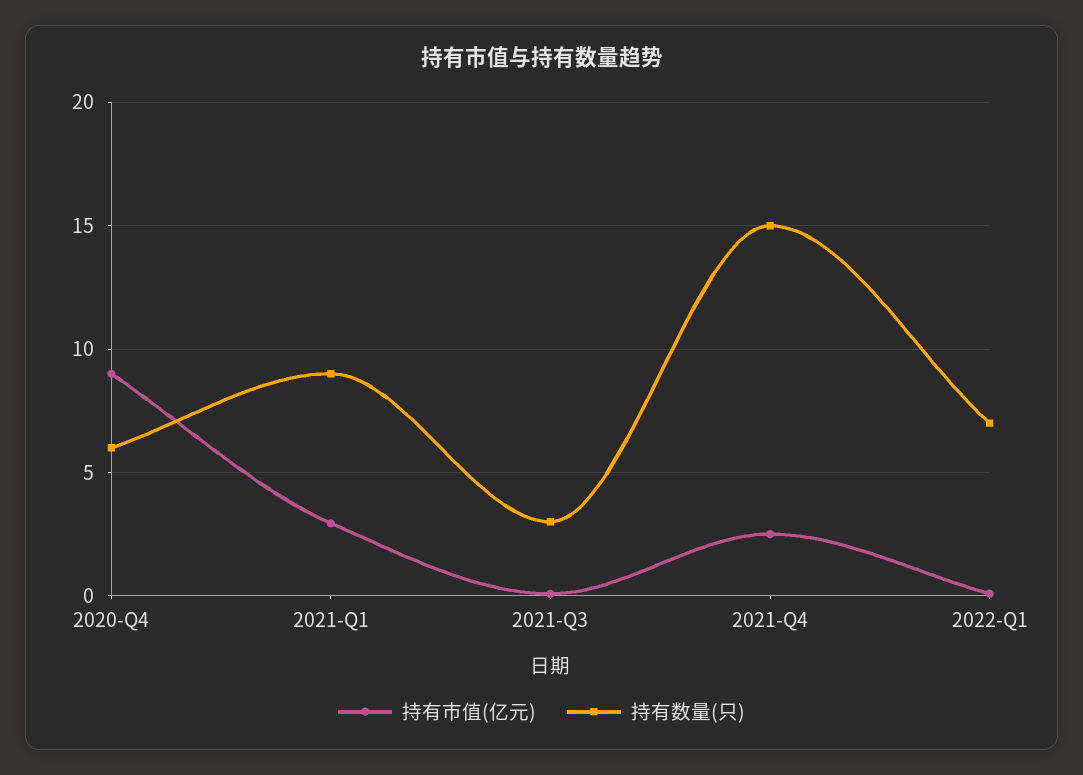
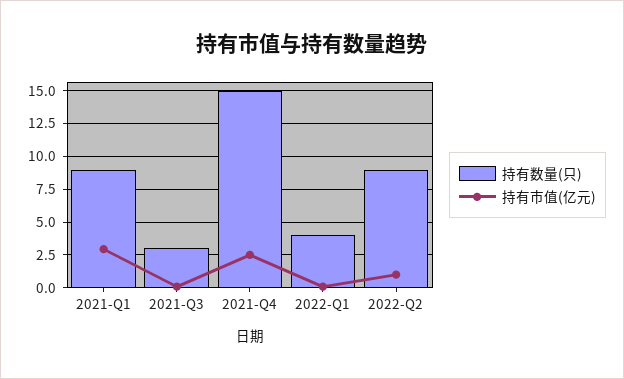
持有市值(亿元), 2020-Q4: 9 -> none
持有数量(只), 2020-Q4: 6 -> none
持有数量(只), 2022-Q1: 7 -> 4
持有数量(只), 2022-Q2: none -> 9
持有市值(亿元), 2022-Q2: none -> 1

